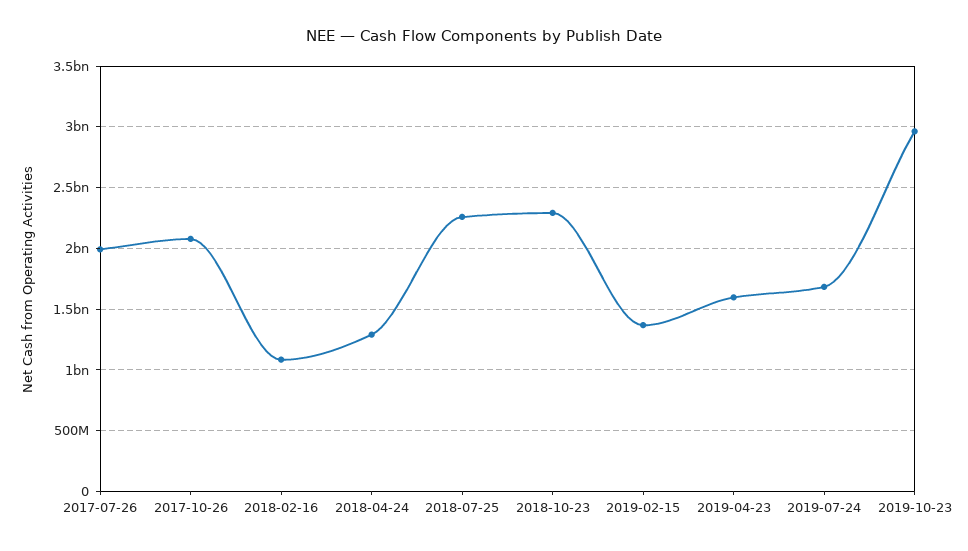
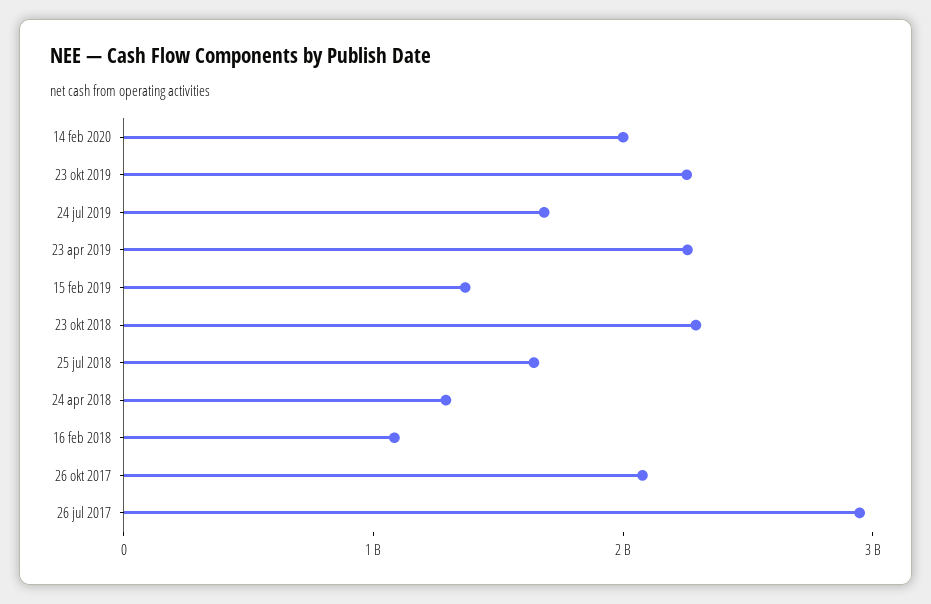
2017-07-26: 2000000000 -> 3000000000
2018-07-25: 2250000000 -> 1600000000
2019-04-23: 1600000000 -> 2200000000
2019-10-23: 2950000000 -> 2200000000
14 feb 2020: none -> 2000000000

